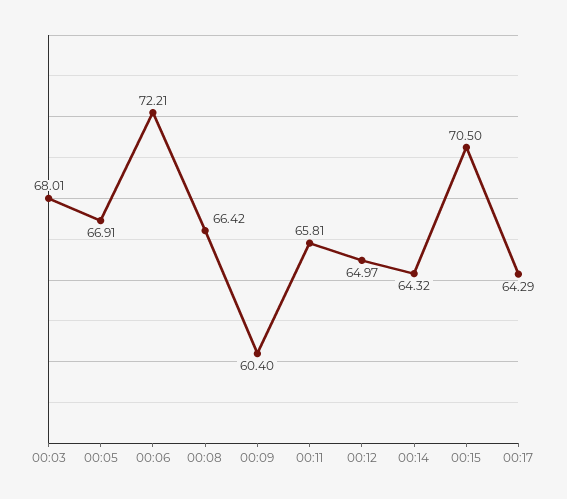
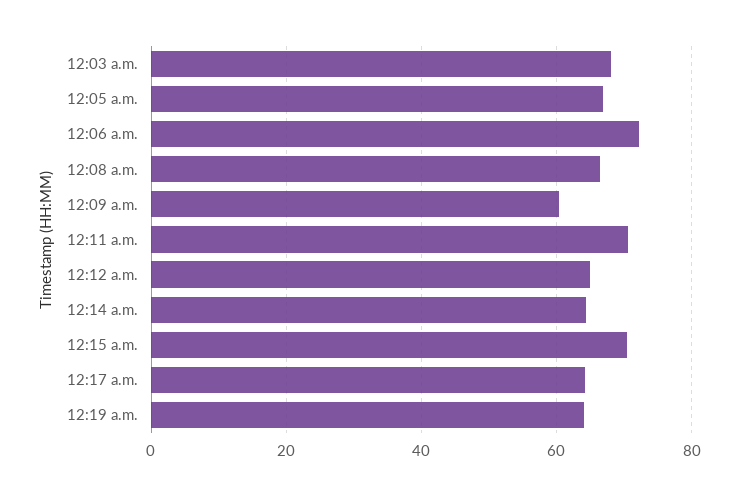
00:11: 65.81 -> 70
12:19 a.m.: none -> 64

